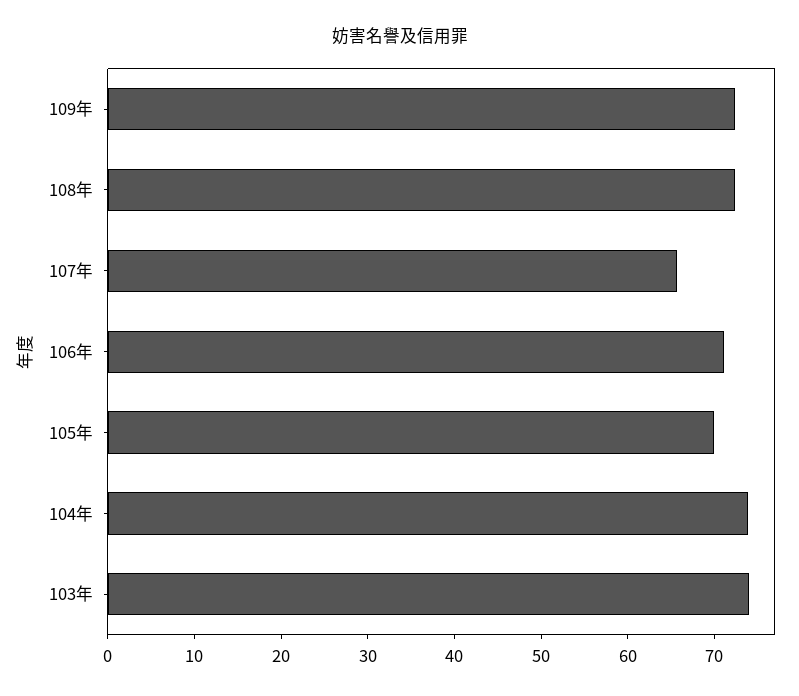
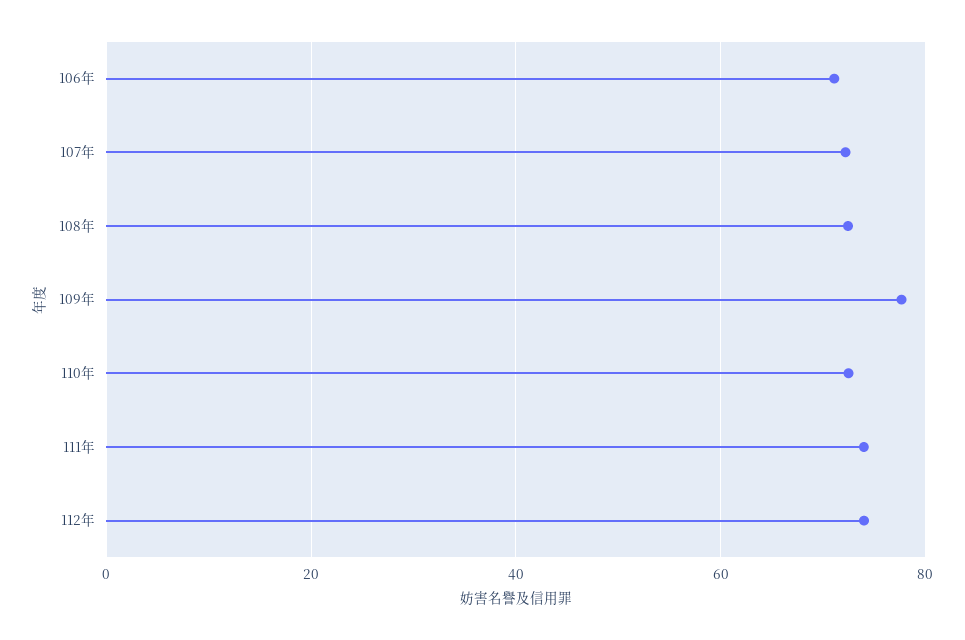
109年: 72 -> 78
107年: 66 -> 72
105年: 70 -> none
104年: 74 -> none
103年: 74 -> none
110年: none -> 72
111年: none -> 74
112年: none -> 74

